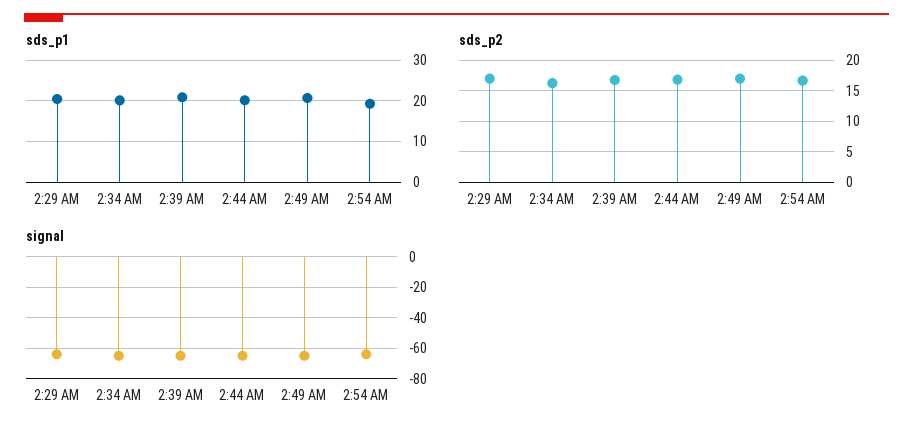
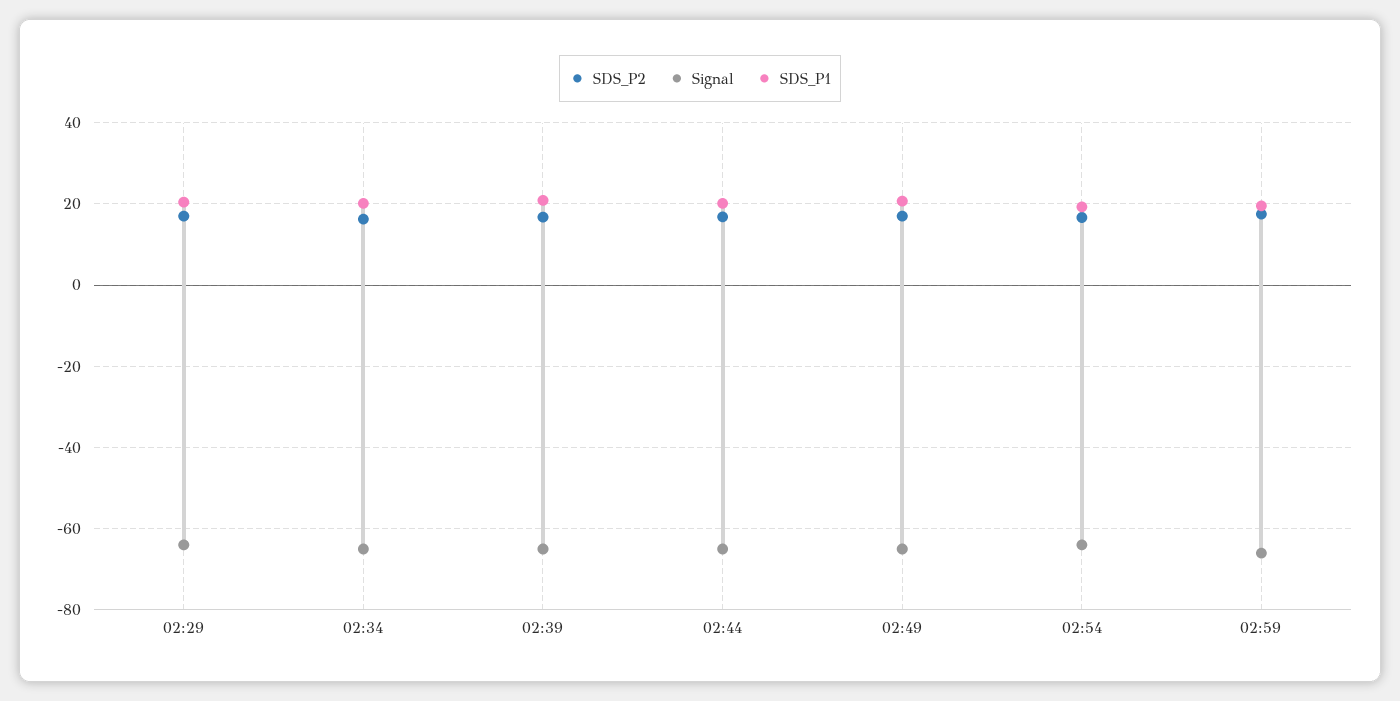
sds_p2, 02:59: none -> 18
signal, 02:59: none -> -66
sds_p1, 02:59: none -> 20

